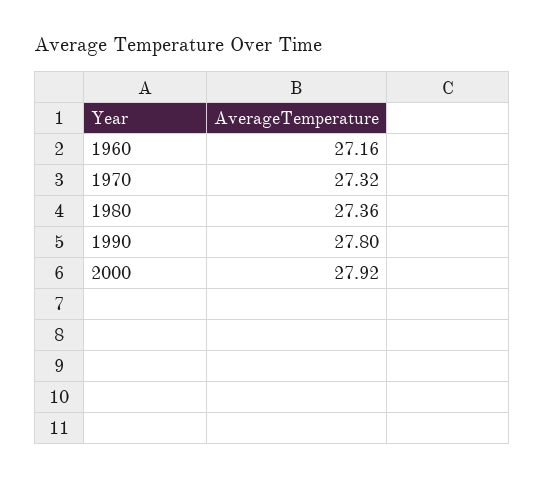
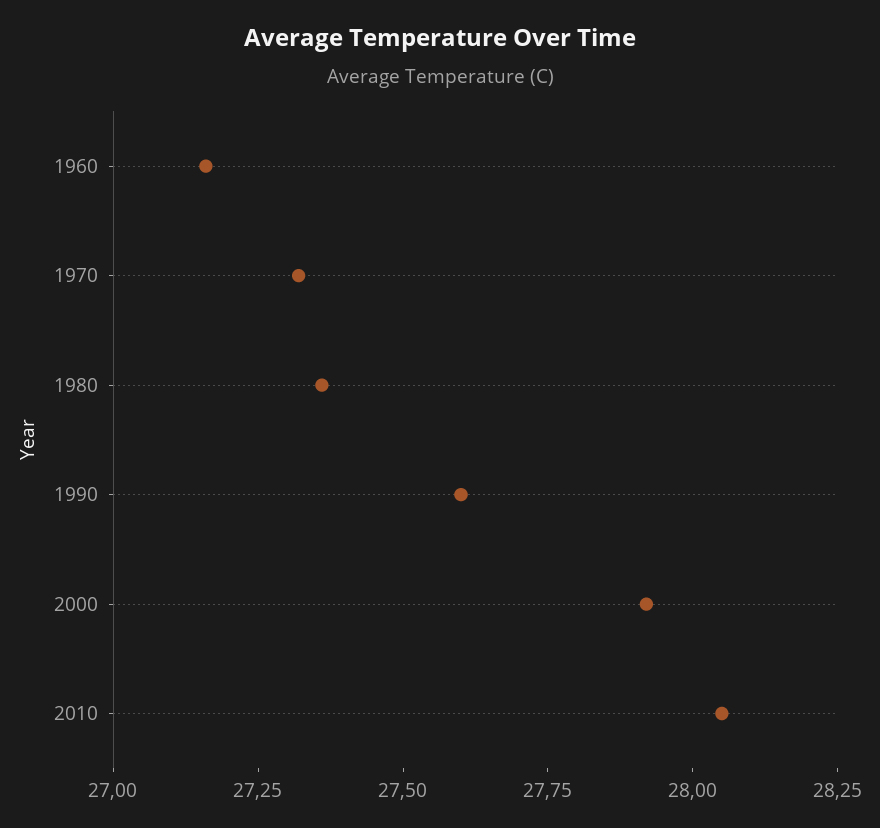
1990: 27.8 -> 27.6
2010: none -> 28.05

